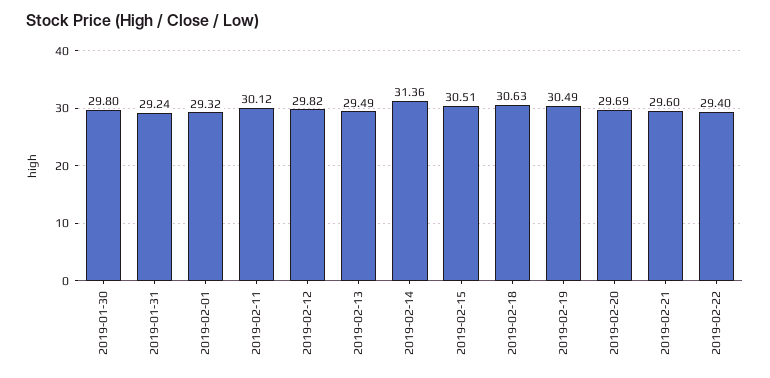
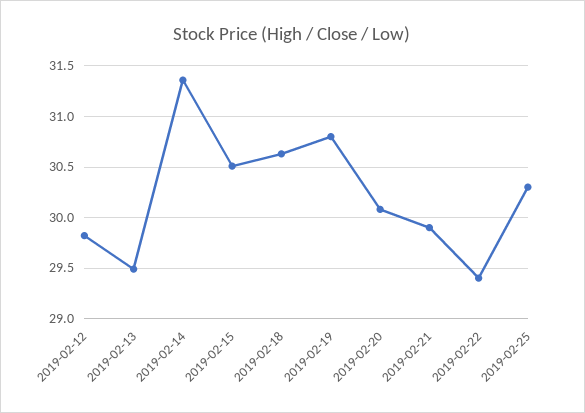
2019-01-30: 29.8 -> none
2019-01-31: 29.24 -> none
2019-02-01: 29.32 -> none
2019-02-11: 30.12 -> none
2019-02-19: 30.49 -> 30.8
2019-02-20: 29.69 -> 30.1
2019-02-21: 29.6 -> 29.9
2019-02-25: none -> 30.3

